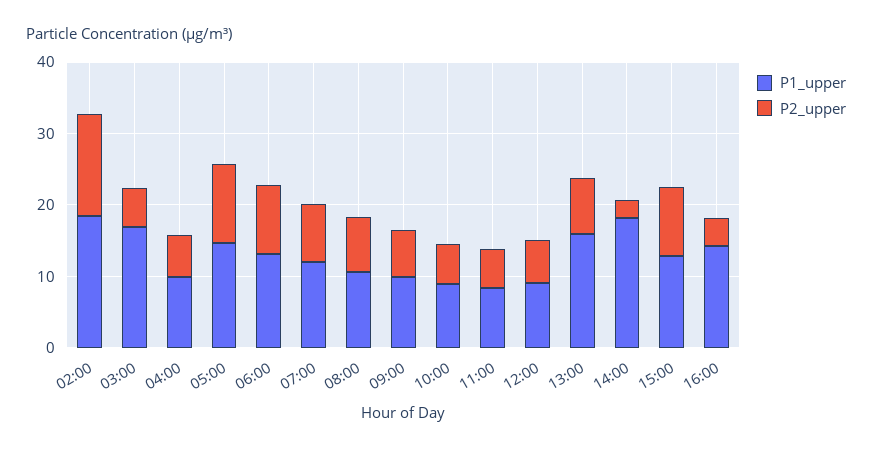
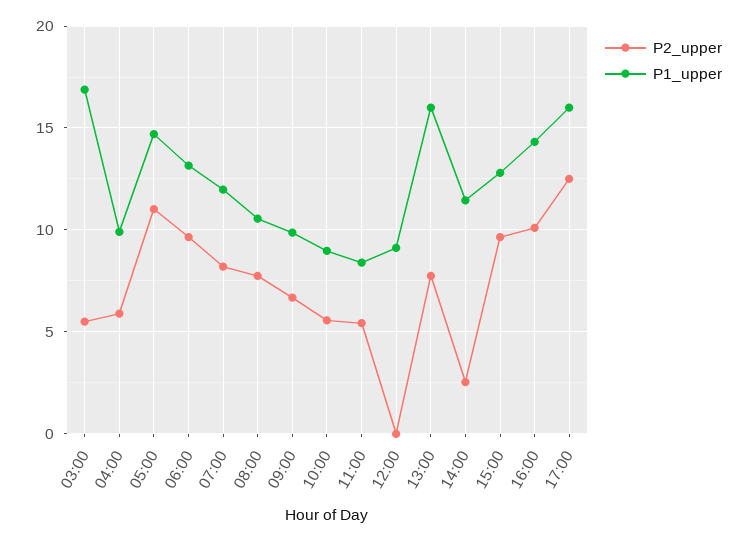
P1_upper, 02:00: 18 -> none
P2_upper, 02:00: 14 -> none
P2_upper, 12:00: 6 -> 0
P1_upper, 14:00: 18 -> 11.5
P2_upper, 16:00: 4 -> 10
P2_upper, 17:00: none -> 12.5
P1_upper, 17:00: none -> 16

